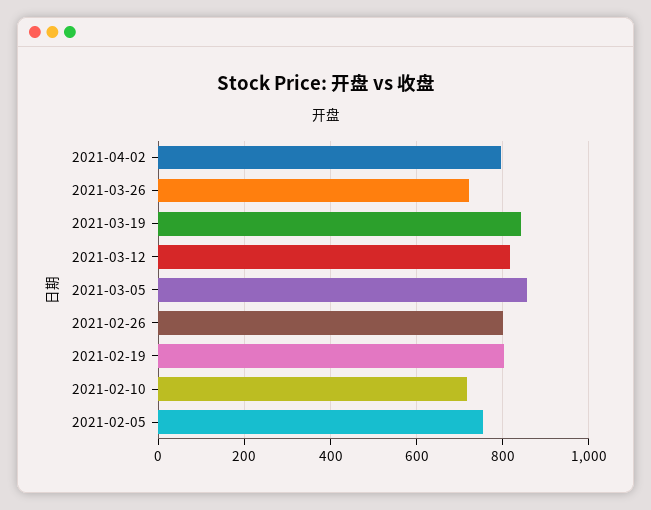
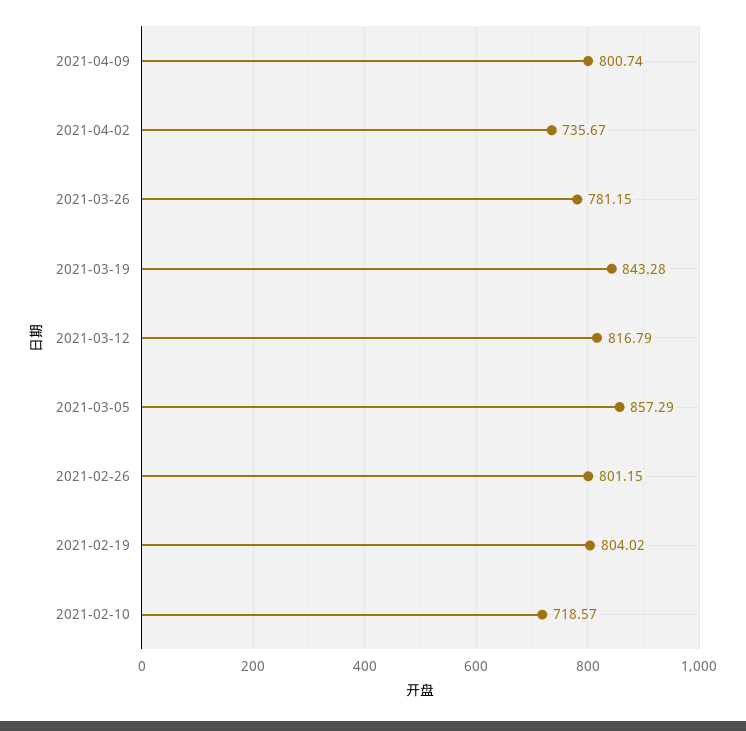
2021-04-02: 800 -> 735.67
2021-03-26: 720 -> 781.15
2021-02-05: 760 -> none
2021-04-09: none -> 800.74

